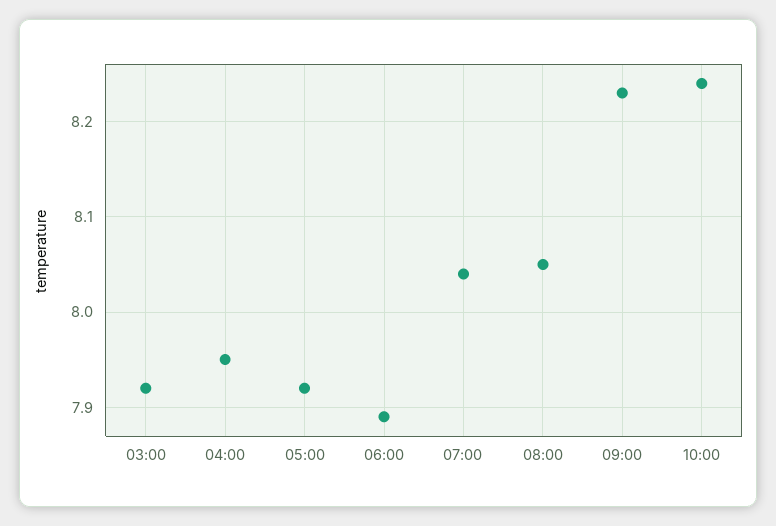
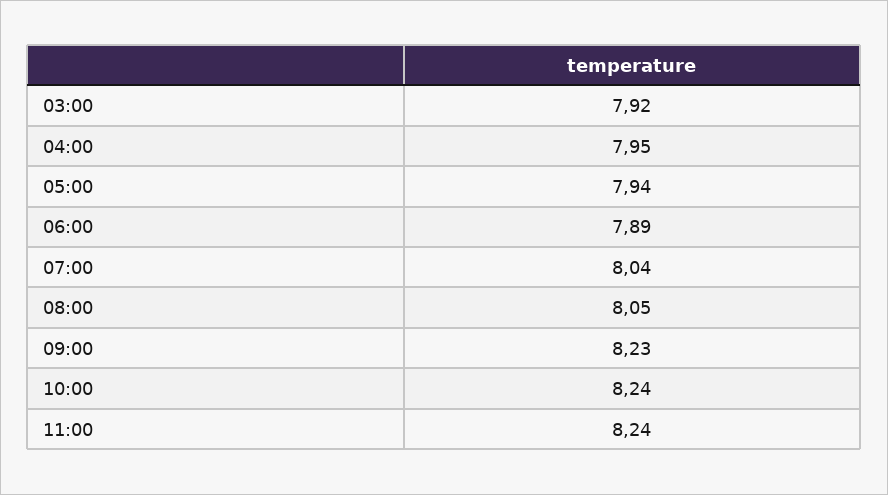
05:00: 7.92 -> 7.94
11:00: none -> 8.24

